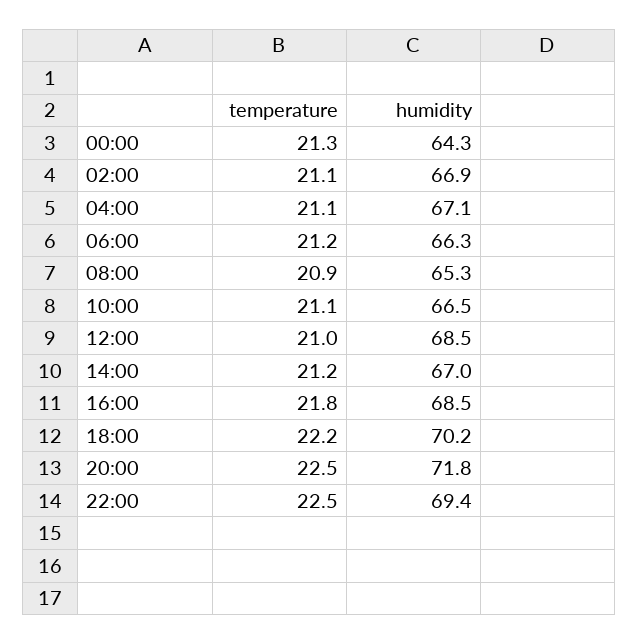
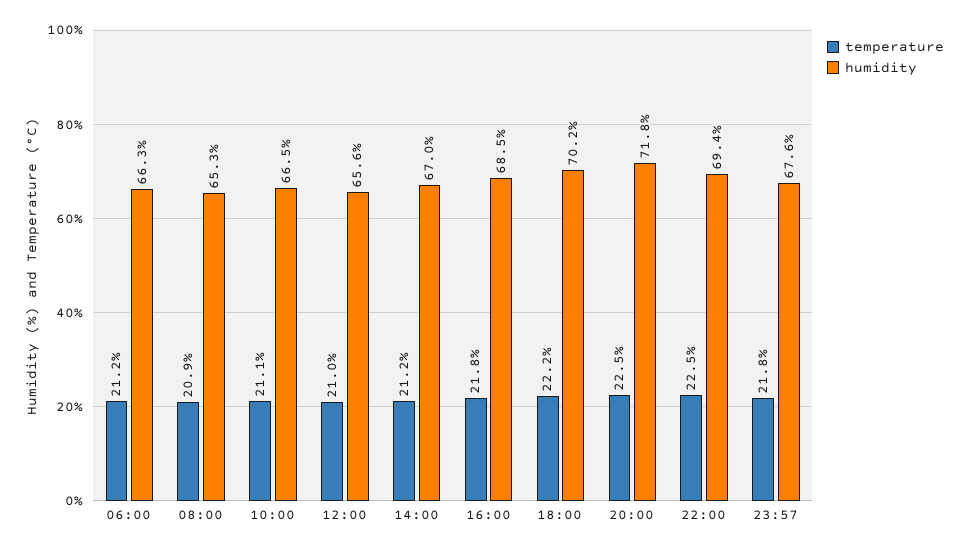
temperature, 00:00: 21.3 -> none
humidity, 00:00: 64.3 -> none
temperature, 02:00: 21.1 -> none
humidity, 02:00: 66.9 -> none
temperature, 04:00: 21.1 -> none
humidity, 04:00: 67.1 -> none
humidity, 12:00: 68.5 -> 65.6
temperature, 23:57: none -> 21.8
humidity, 23:57: none -> 67.6

